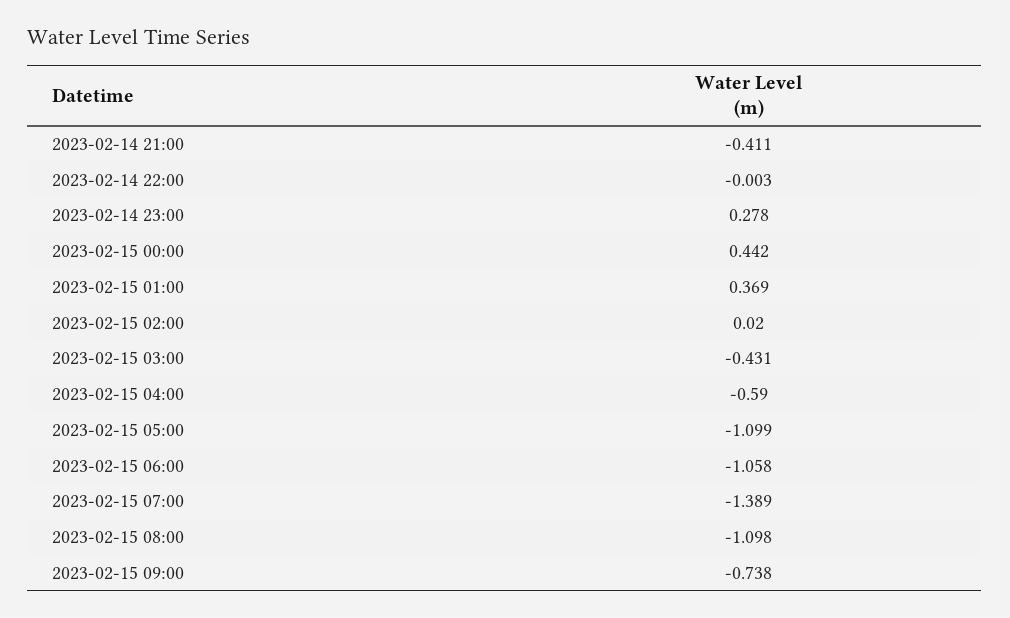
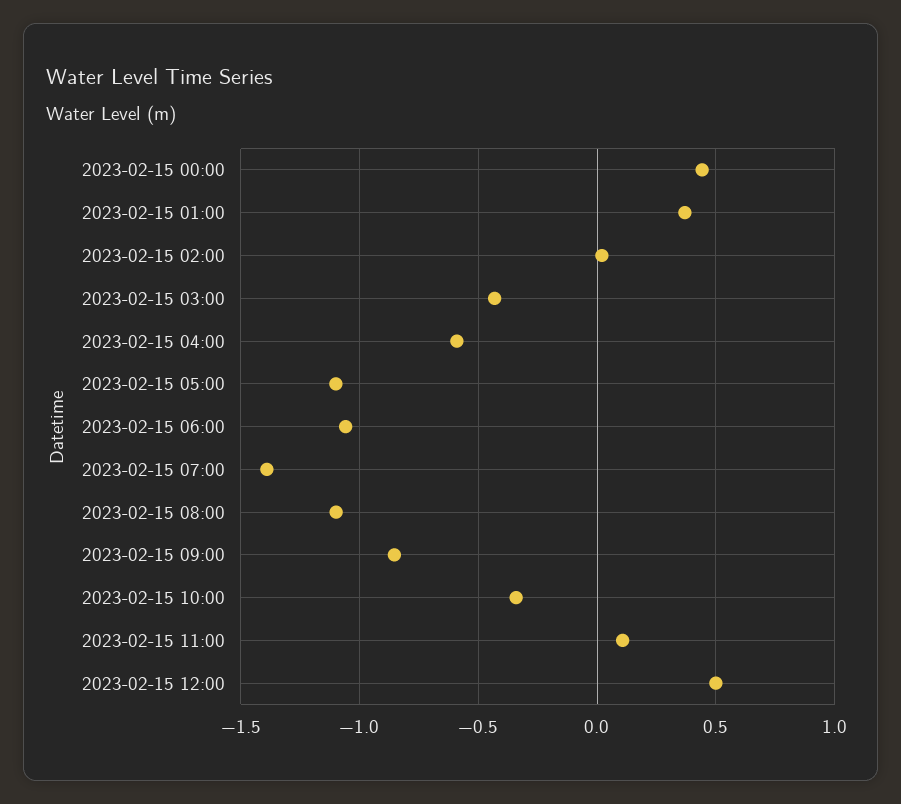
2023-02-14 21:00: -0.411 -> none
2023-02-14 22:00: -0.003 -> none
2023-02-14 23:00: 0.278 -> none
2023-02-15 09:00: -0.738 -> -0.85
2023-02-15 10:00: none -> -0.35
2023-02-15 11:00: none -> 0.1
2023-02-15 12:00: none -> 0.5

